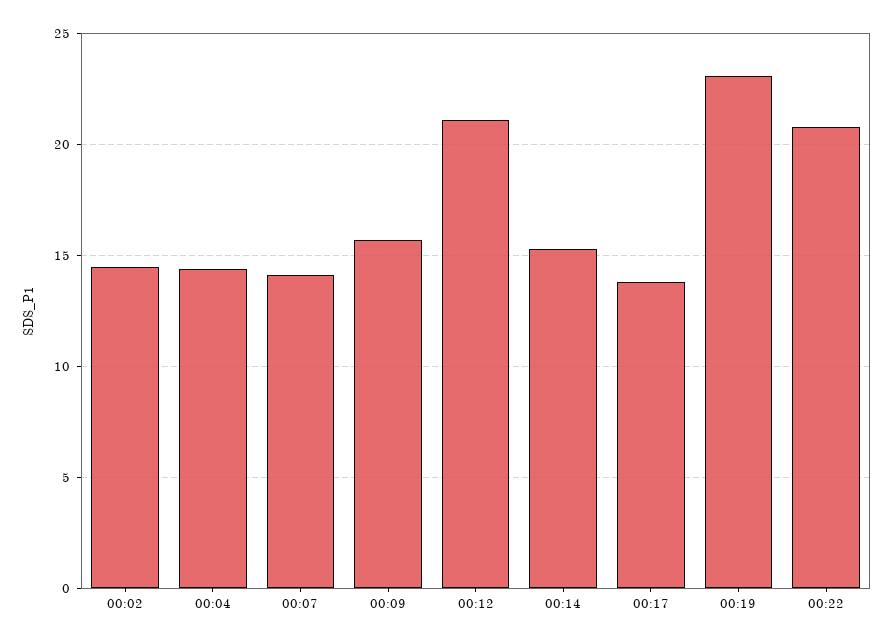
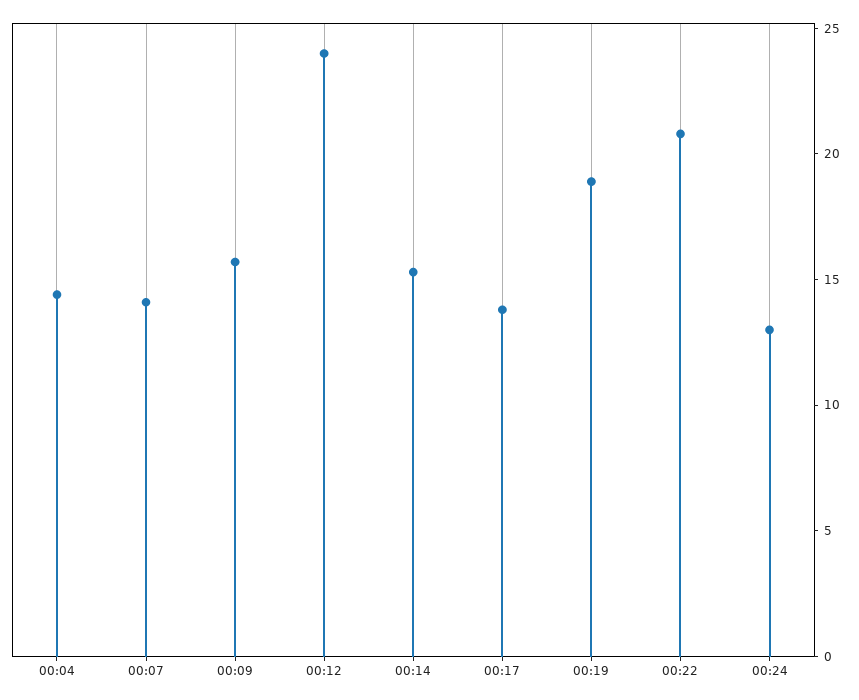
00:02: 14.5 -> none
00:12: 21 -> 24
00:19: 23 -> 19
00:24: none -> 13

